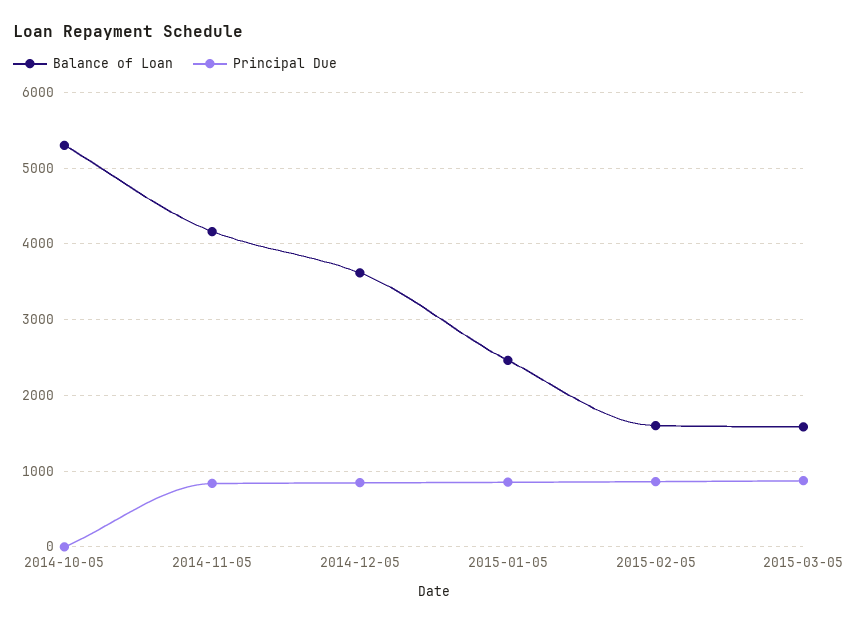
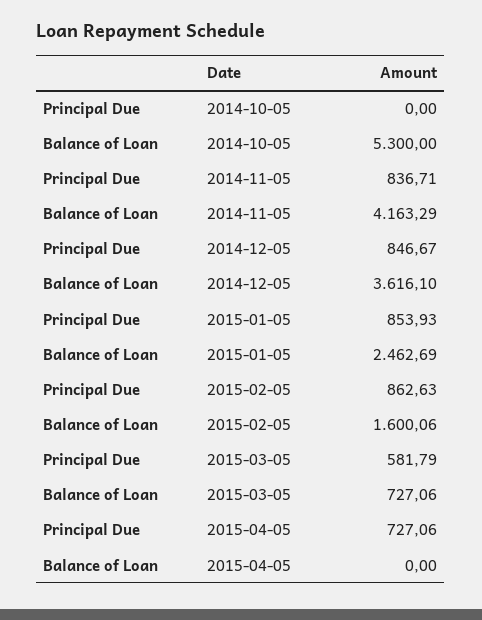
Balance of Loan, 2015-03-05: 1600 -> 727.06
Principal Due, 2015-03-05: 900 -> 581.79
Principal Due, 2015-04-05: none -> 727.06
Balance of Loan, 2015-04-05: none -> 0

